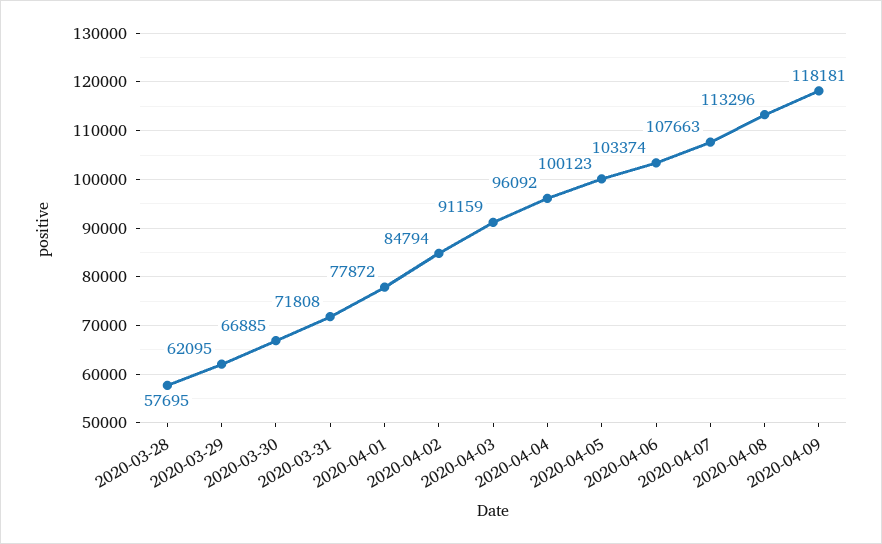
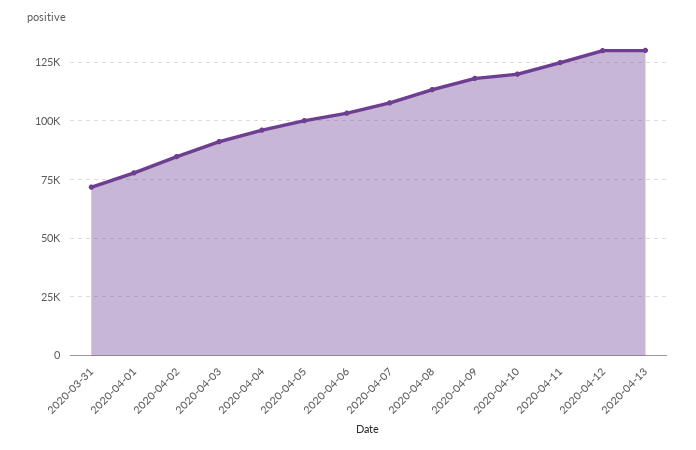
2020-03-28: 57695 -> none
2020-03-29: 62095 -> none
2020-03-30: 66885 -> none
2020-04-10: none -> 120000
2020-04-11: none -> 125000
2020-04-12: none -> 130000
2020-04-13: none -> 130000

